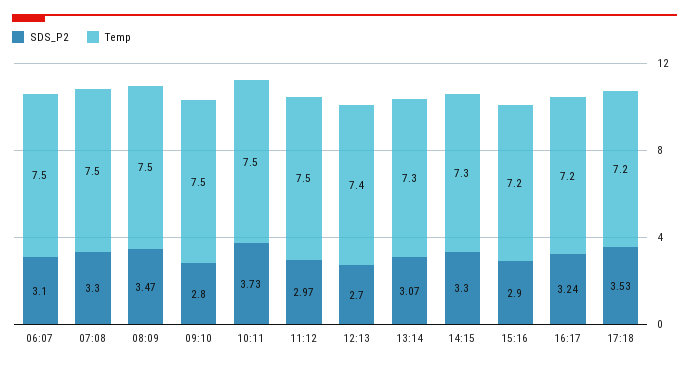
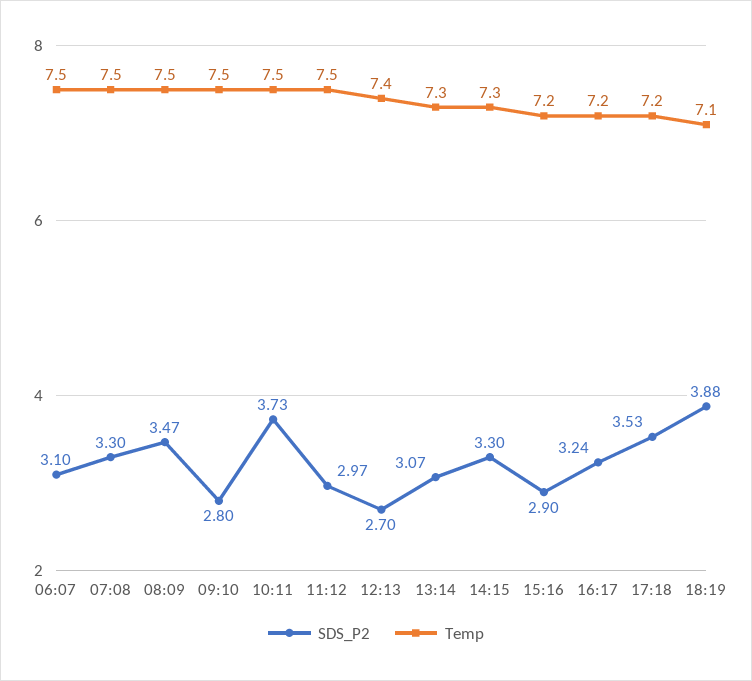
SDS_P2, 18:19: none -> 3.88
Temp, 18:19: none -> 7.1

